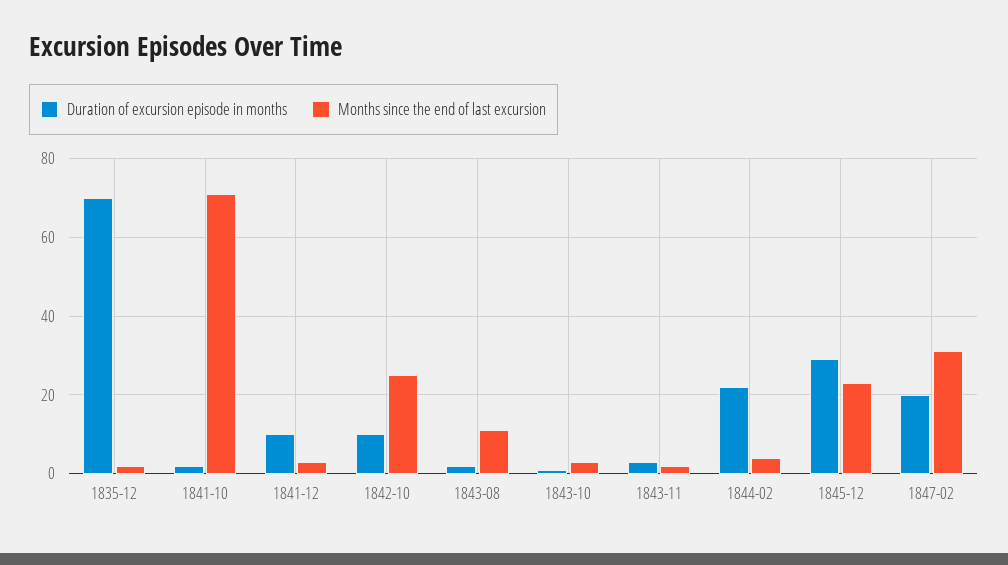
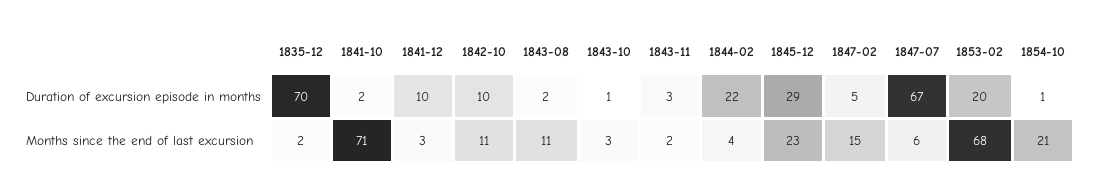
Months since the end of last excursion, 1842-10: 25 -> 11
Duration of excursion episode in months, 1847-02: 20 -> 5
Months since the end of last excursion, 1847-02: 30 -> 15
Duration of excursion episode in months, 1847-07: none -> 67
Duration of excursion episode in months, 1853-02: none -> 20
Duration of excursion episode in months, 1854-10: none -> 1
Months since the end of last excursion, 1847-07: none -> 6
Months since the end of last excursion, 1853-02: none -> 68
Months since the end of last excursion, 1854-10: none -> 21

